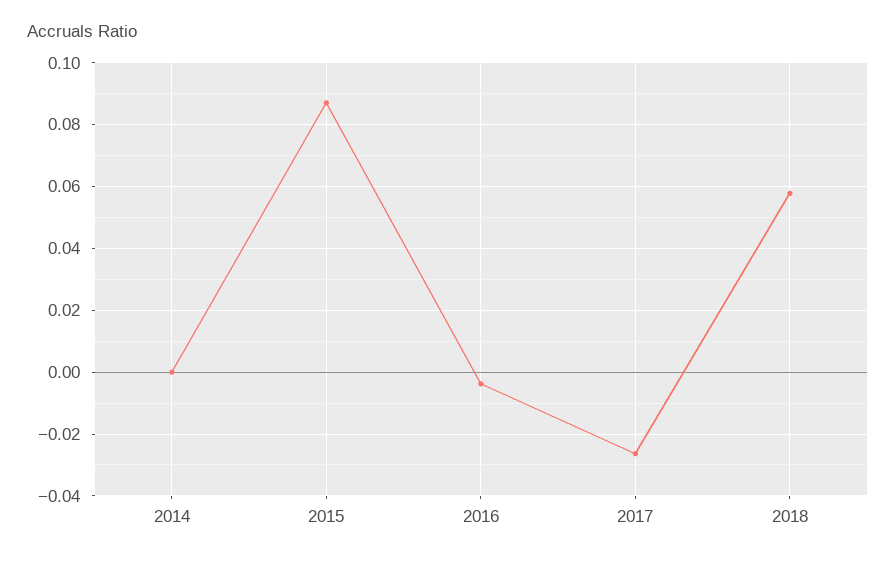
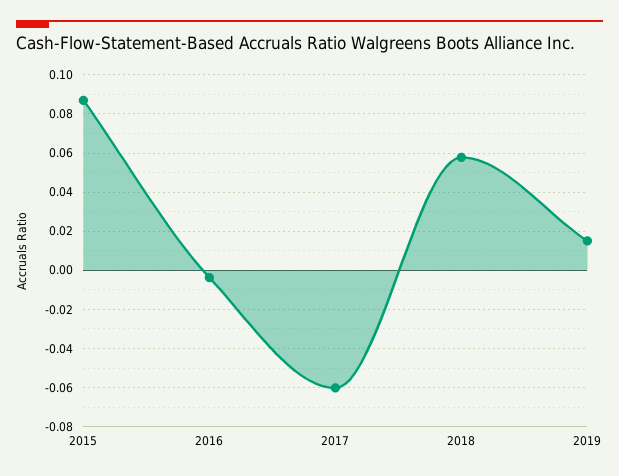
2014: 0 -> none
2017: -0.026 -> -0.06
2019: none -> 0.015

